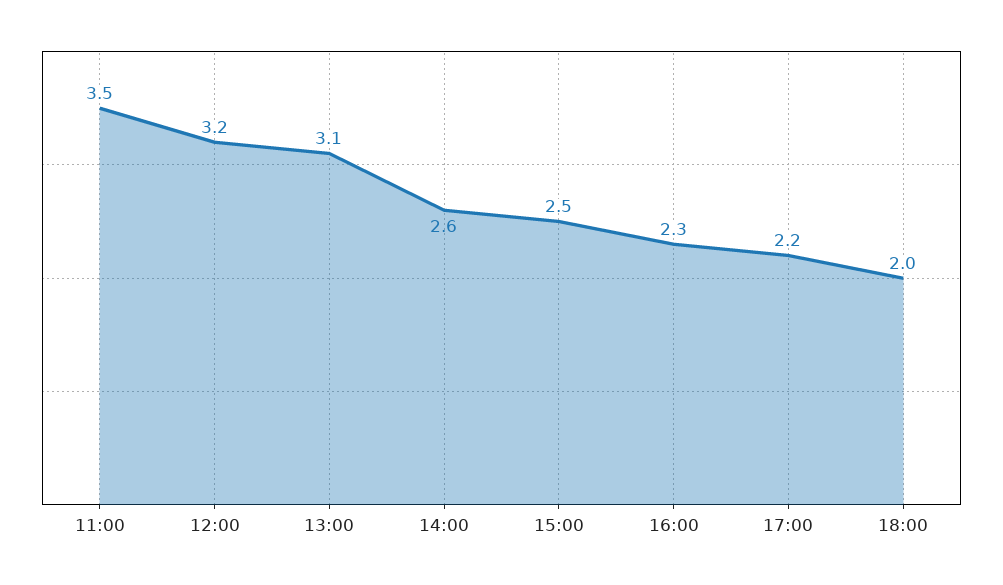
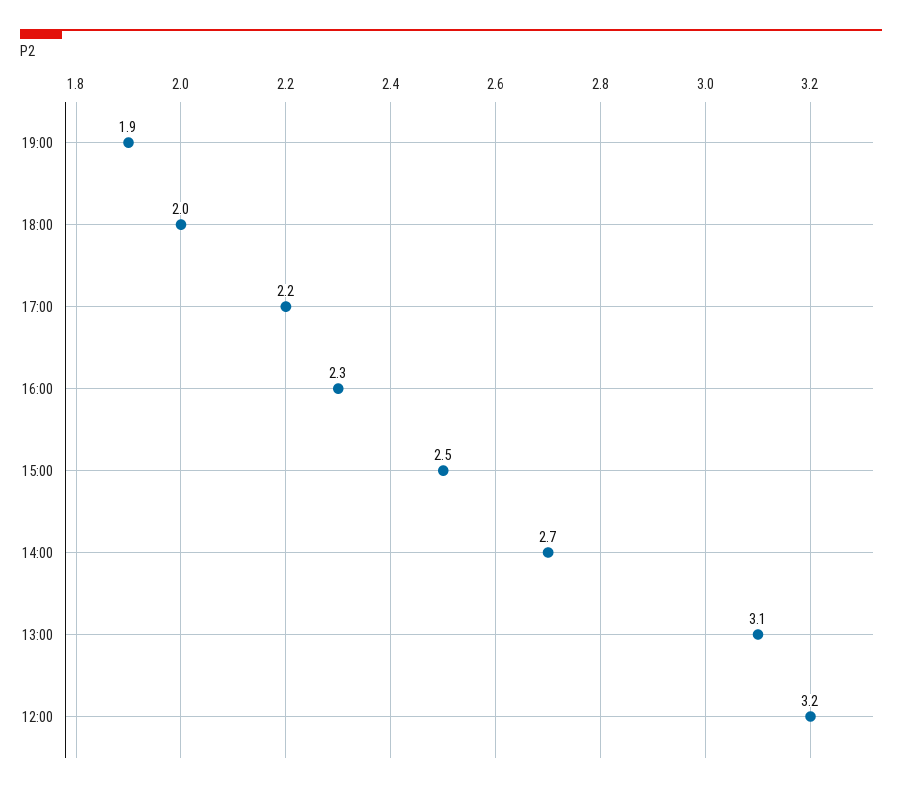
11:00: 3.5 -> none
14:00: 2.6 -> 2.7
19:00: none -> 1.9

